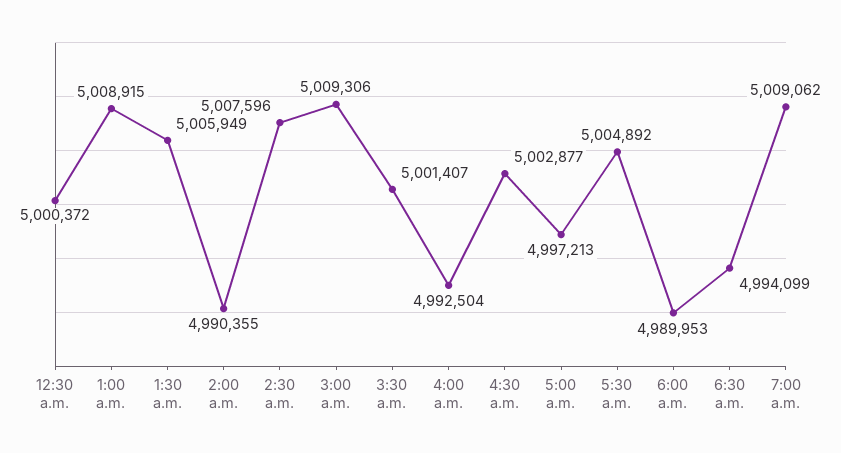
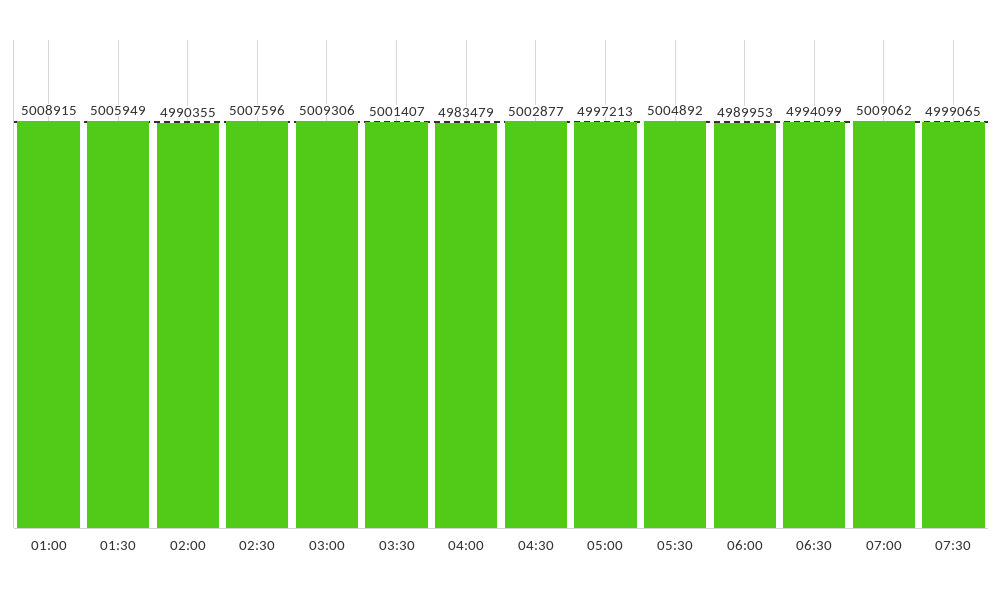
12:30 a.m.: 5000372 -> none
4:00 a.m.: 4992504 -> 4983479
07:30: none -> 4999065

